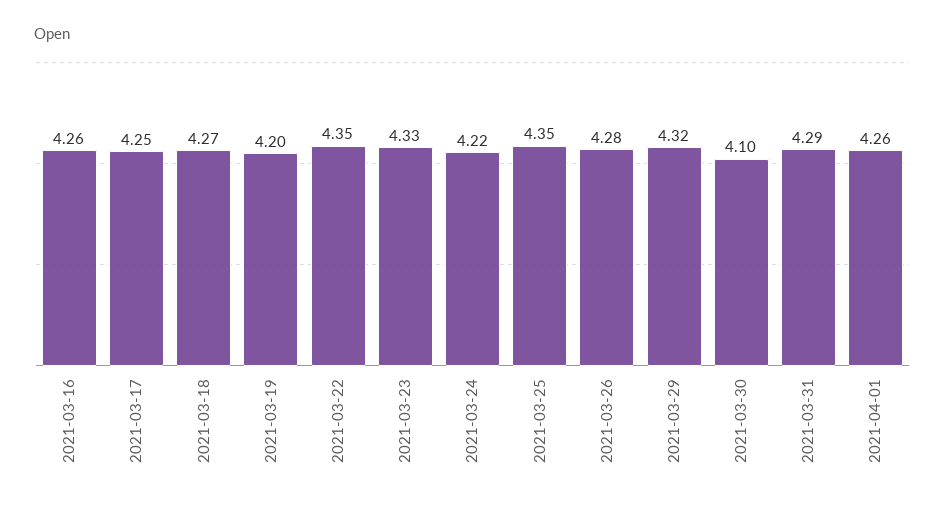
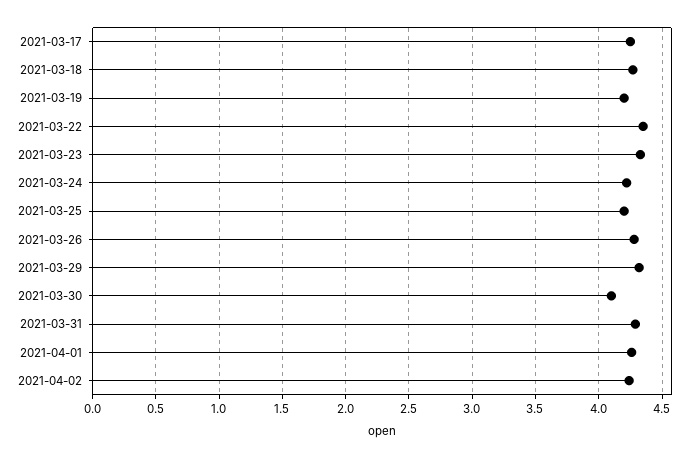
2021-03-16: 4.26 -> none
2021-03-25: 4.35 -> 4.2
2021-04-02: none -> 4.25

